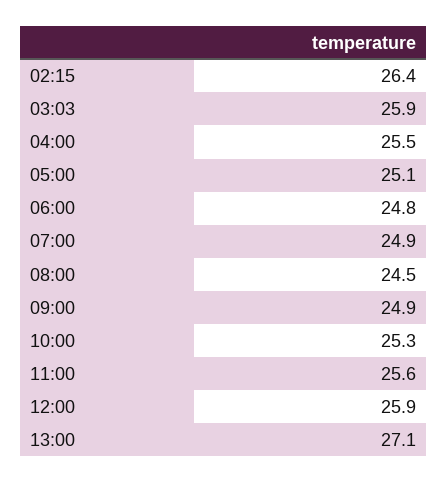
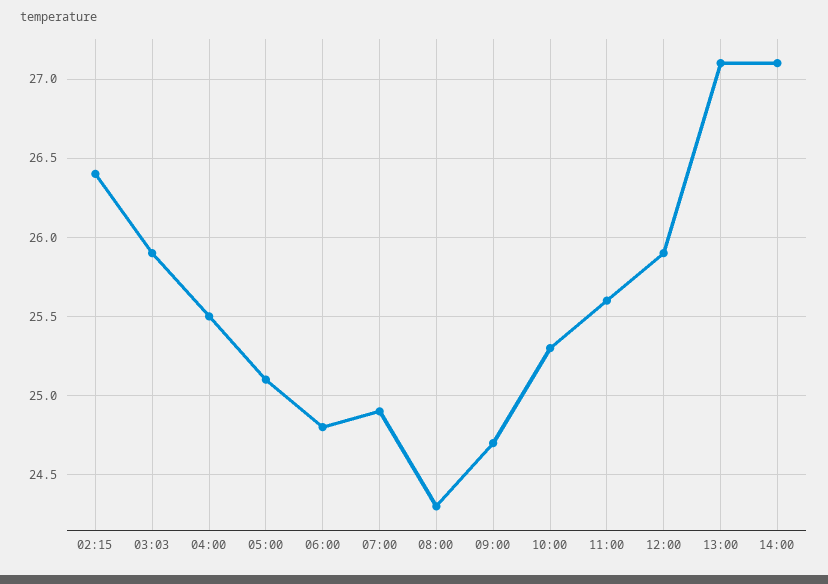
08:00: 24.5 -> 24.3
09:00: 24.9 -> 24.7
14:00: none -> 27.1

